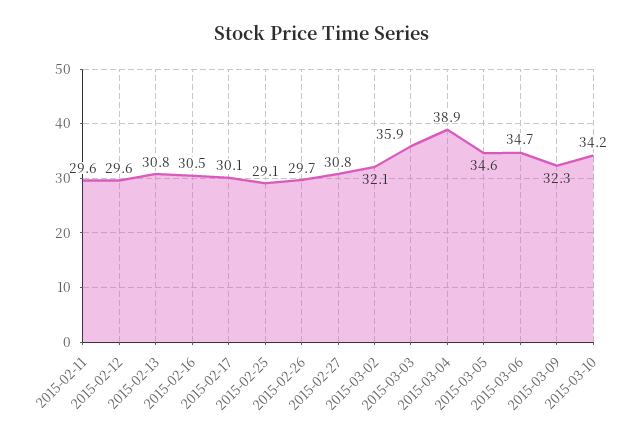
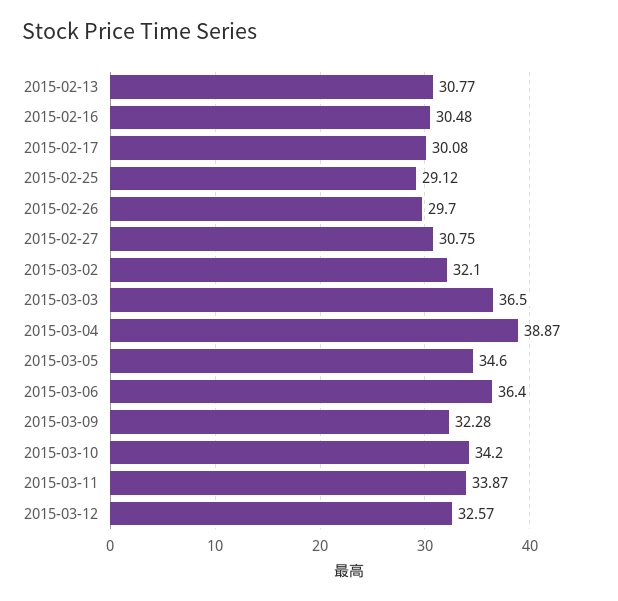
2015-02-11: 29.6 -> none
2015-02-12: 29.6 -> none
2015-03-03: 35.9 -> 36.5
2015-03-06: 34.7 -> 36.4
2015-03-11: none -> 33.87
2015-03-12: none -> 32.57

